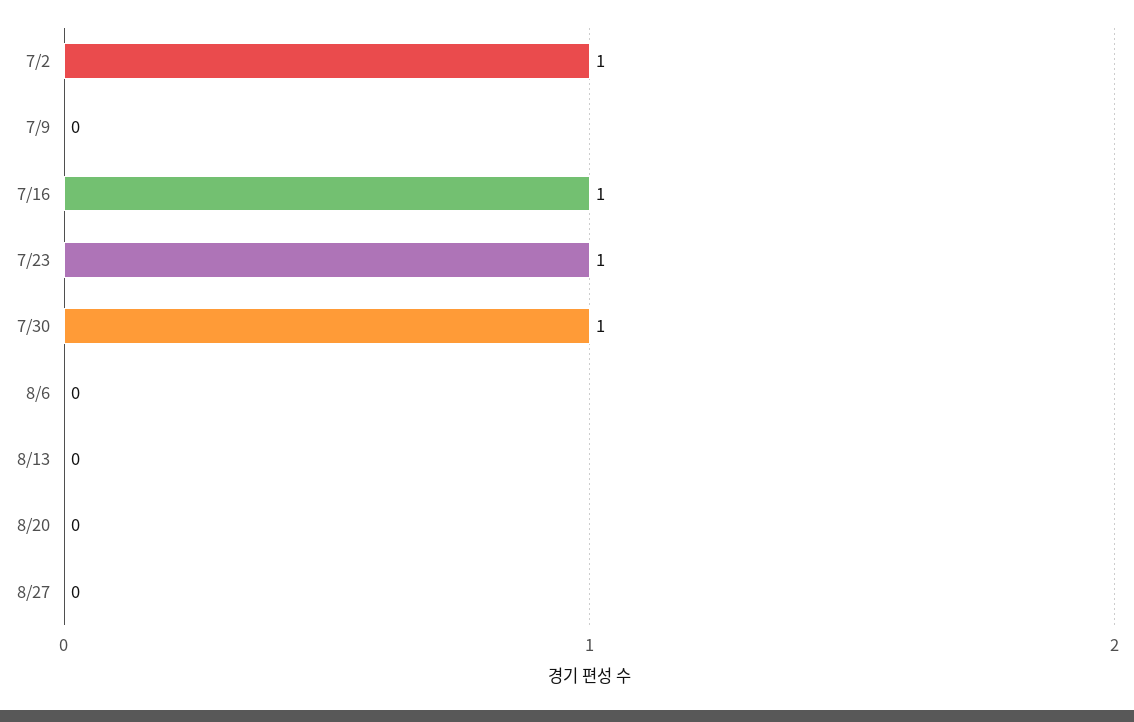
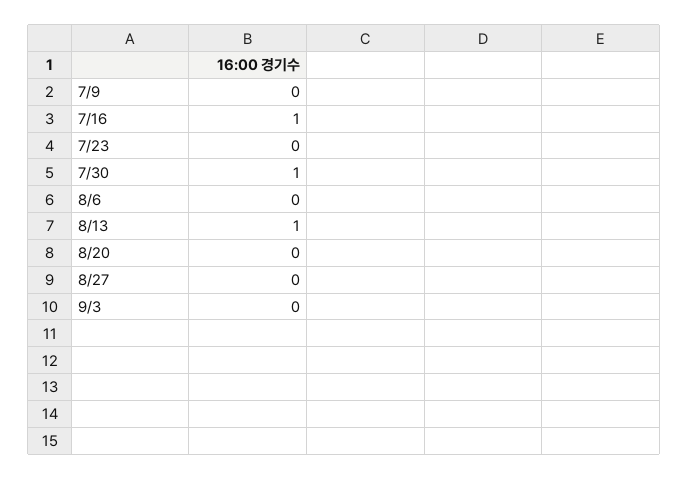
7/2: 1 -> none
7/23: 1 -> 0
8/13: 0 -> 1
9/3: none -> 0

